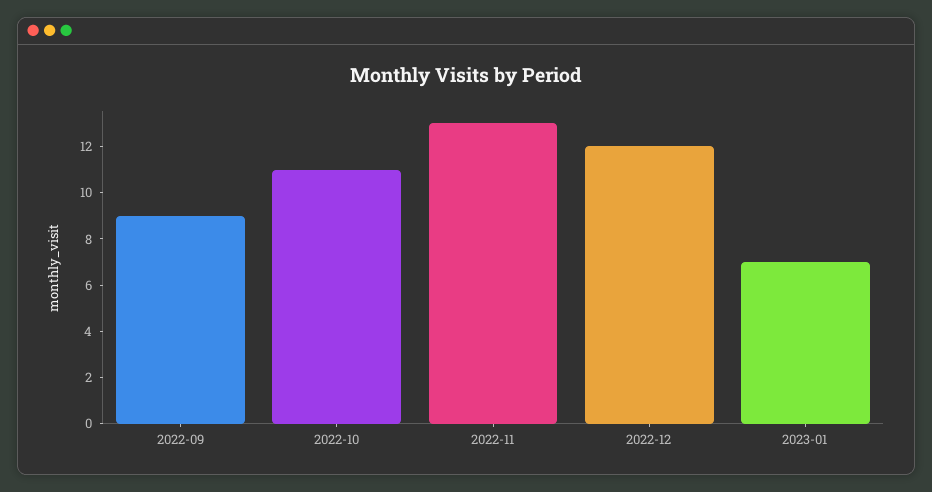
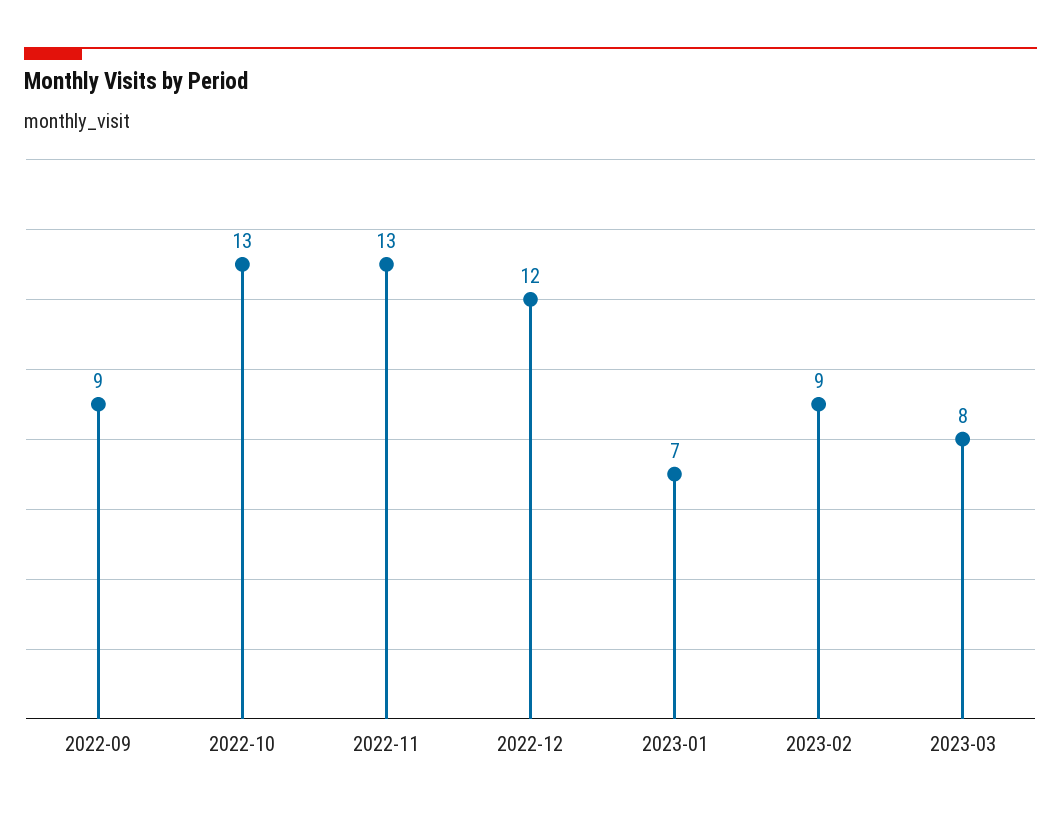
2022-10: 11 -> 13
2023-02: none -> 9
2023-03: none -> 8

